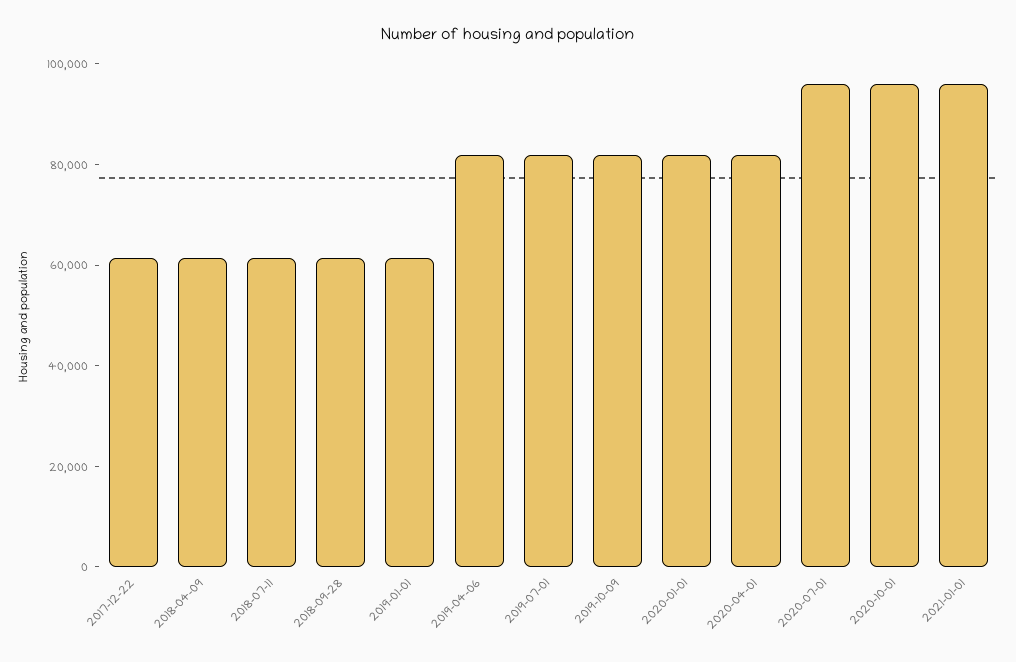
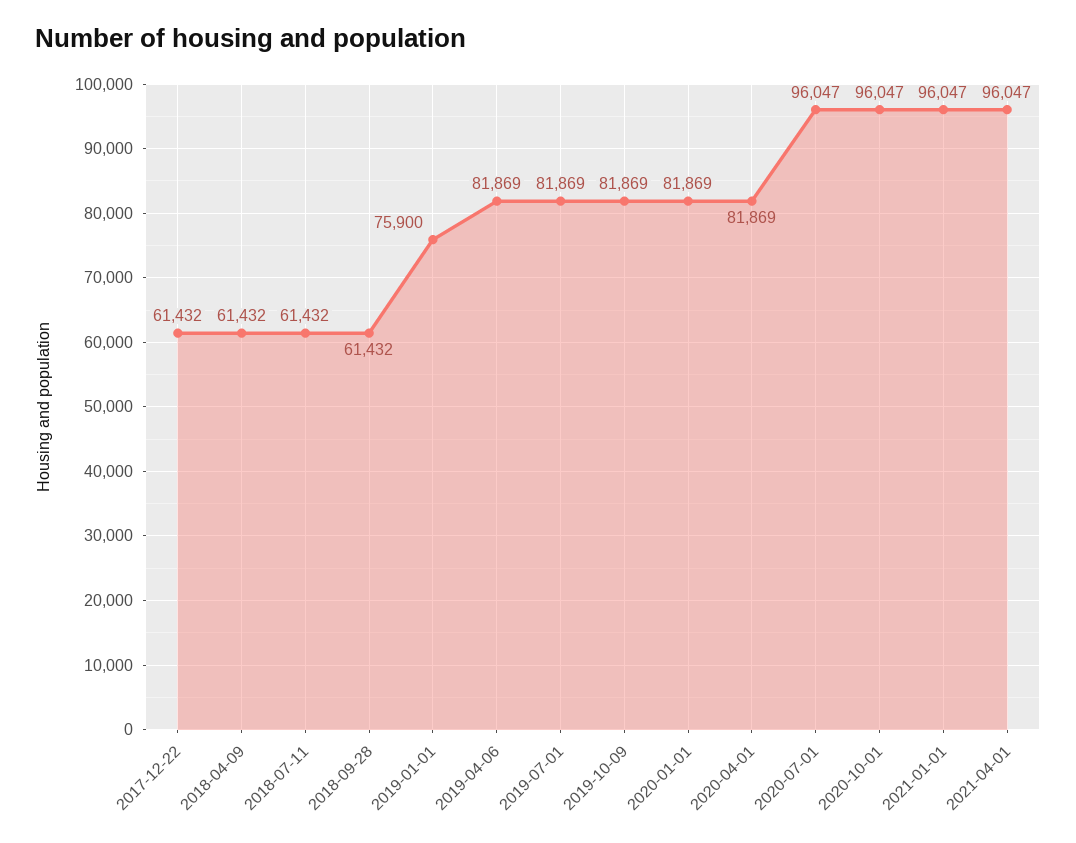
2019-01-01: 60000 -> 75900
2021-04-01: none -> 96047

